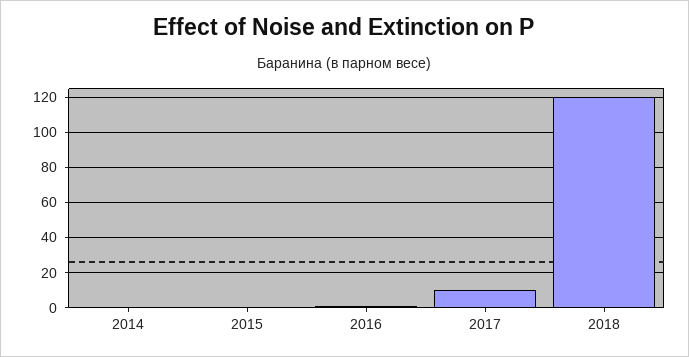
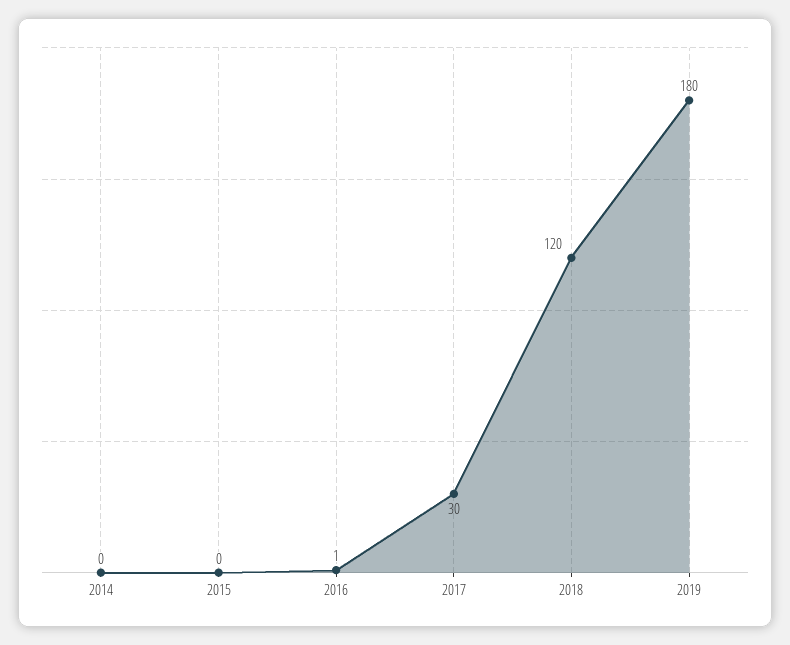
2017: 10 -> 30
2019: none -> 180

